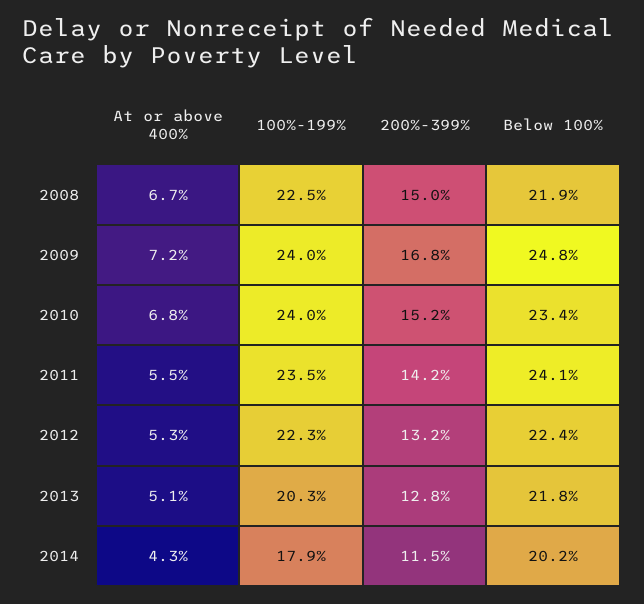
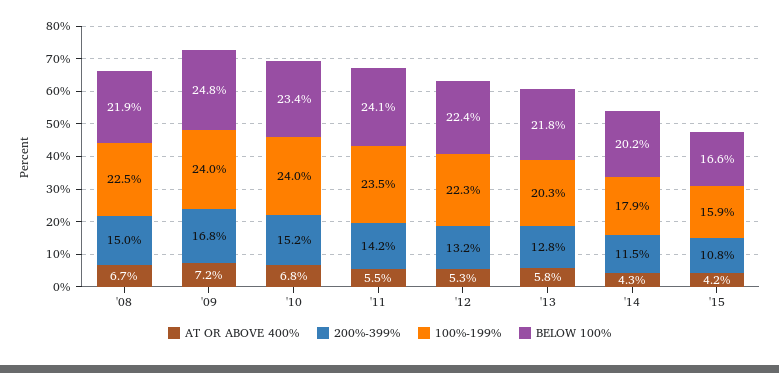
At or above 400%, 2013: 5.1 -> 5.8
At or above 400%, '15: none -> 4.2
200%-399%, '15: none -> 10.8
100%-199%, '15: none -> 15.9
Below 100%, '15: none -> 16.6

